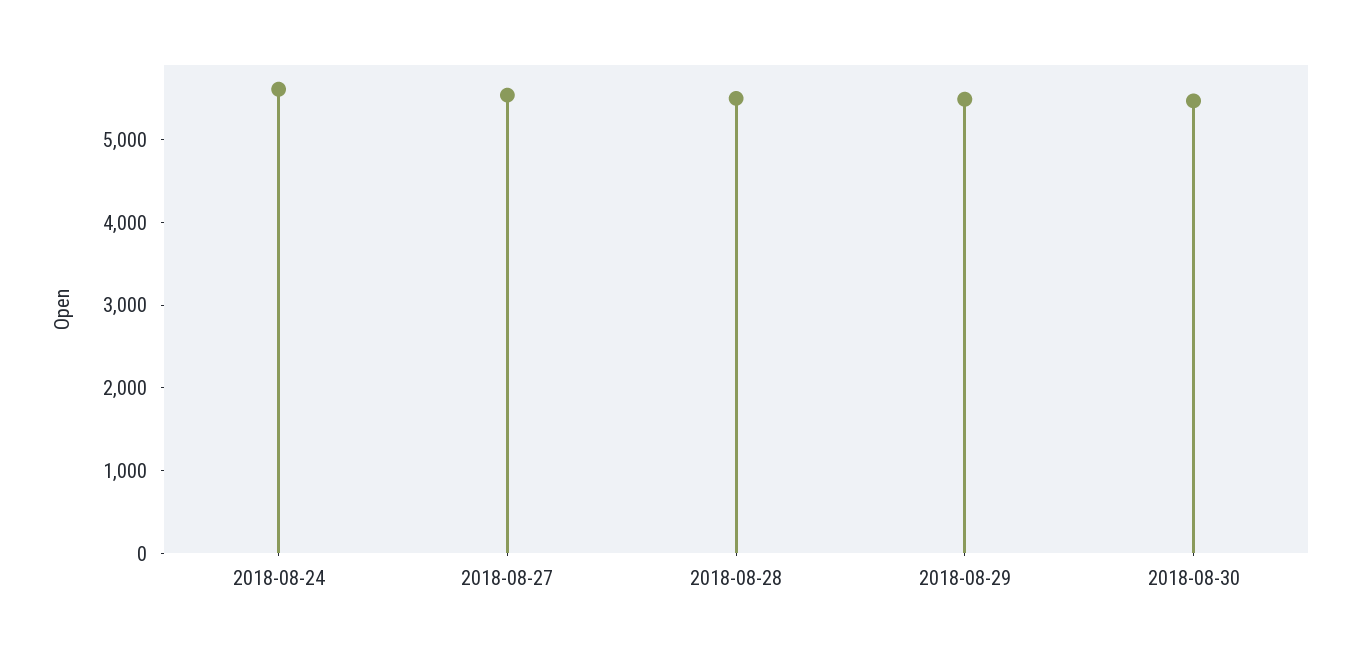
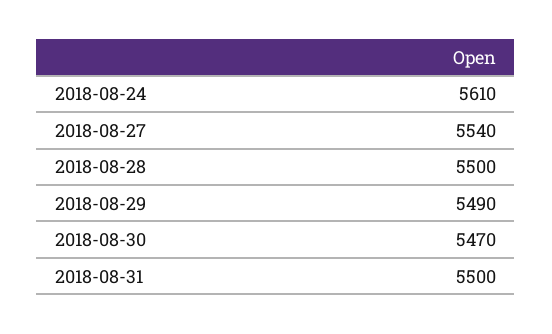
2018-08-31: none -> 5500

